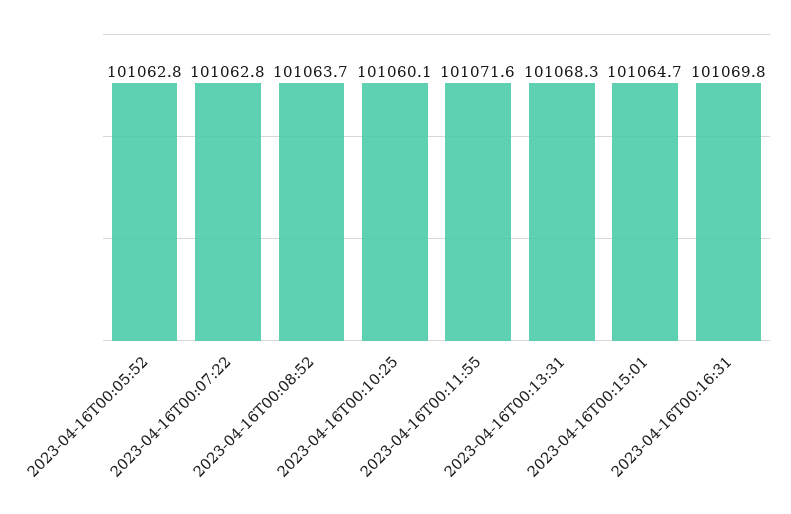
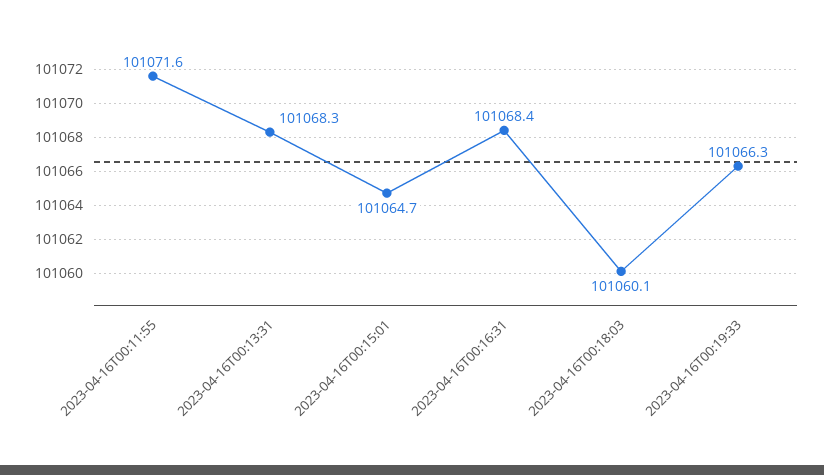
2023-04-16T00:05:52: 101062.8 -> none
2023-04-16T00:07:22: 101062.8 -> none
2023-04-16T00:08:52: 101063.7 -> none
2023-04-16T00:10:25: 101060.1 -> none
2023-04-16T00:16:31: 101069.8 -> 101068.4
2023-04-16T00:18:03: none -> 101060.1
2023-04-16T00:19:33: none -> 101066.3

